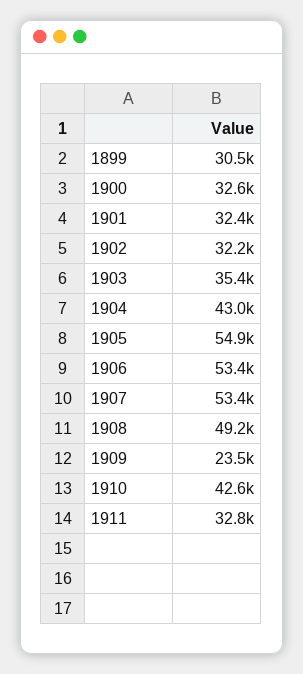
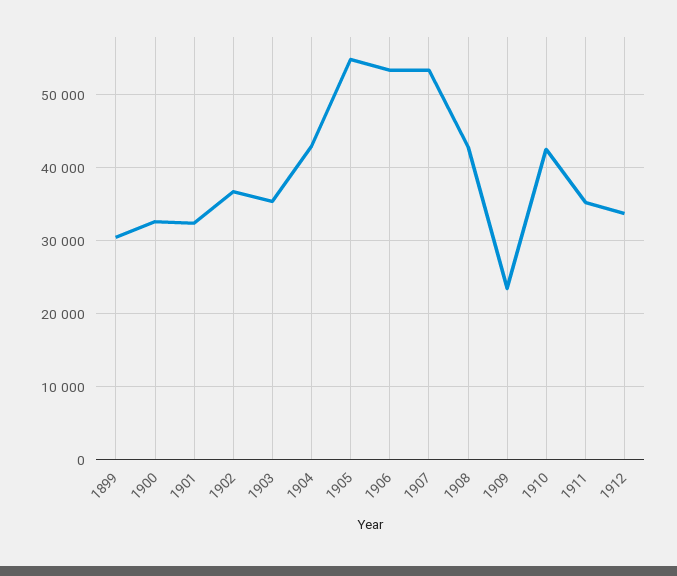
1902: 32200 -> 37000
1908: 49200 -> 43000
1911: 32800 -> 35000
1912: none -> 34000

